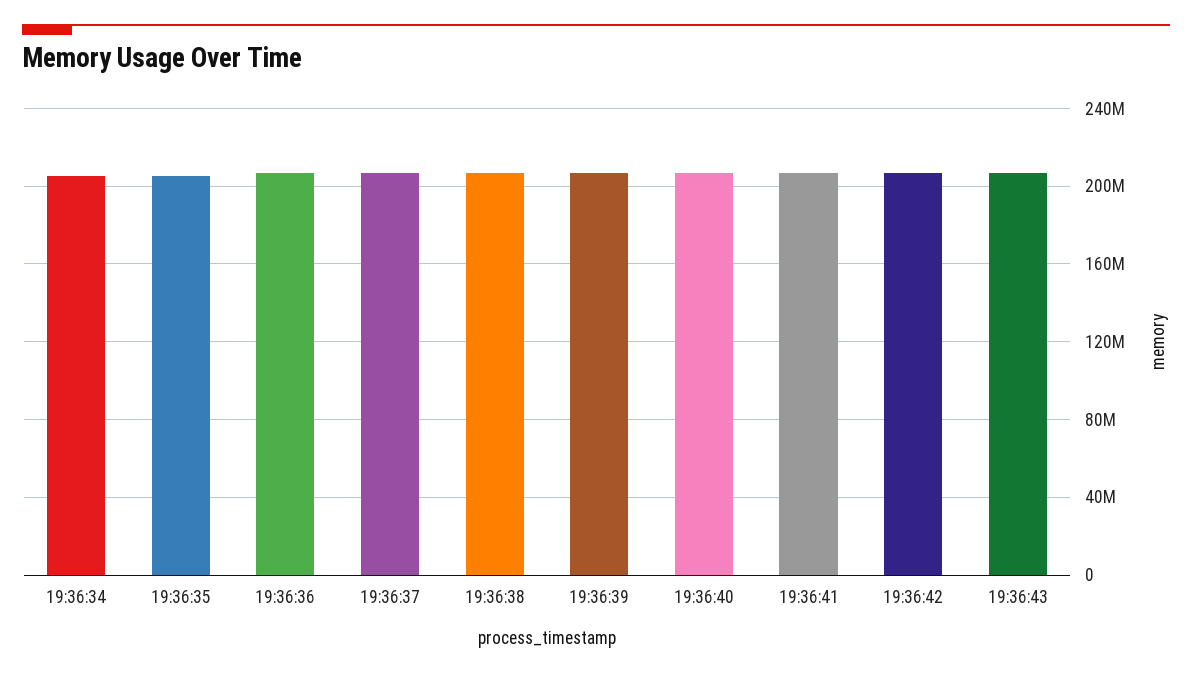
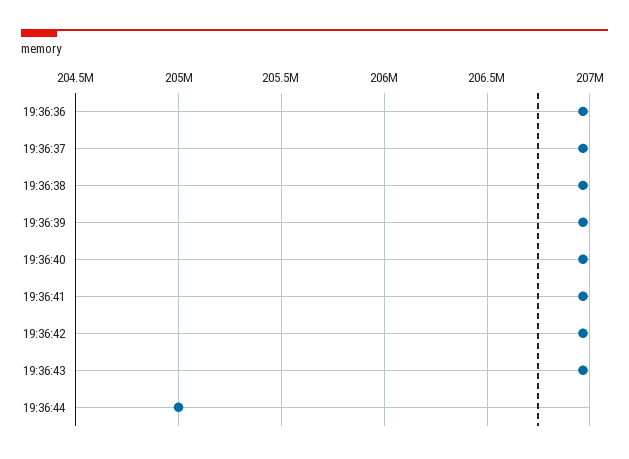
19:36:34: 205000000 -> none
19:36:35: 205000000 -> none
19:36:44: none -> 205000000

